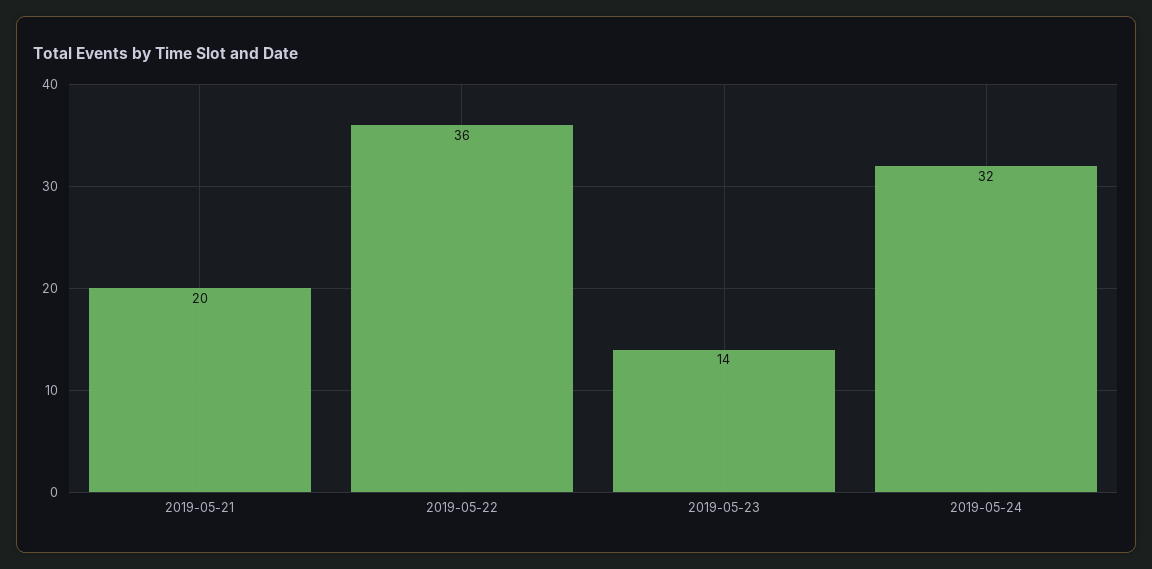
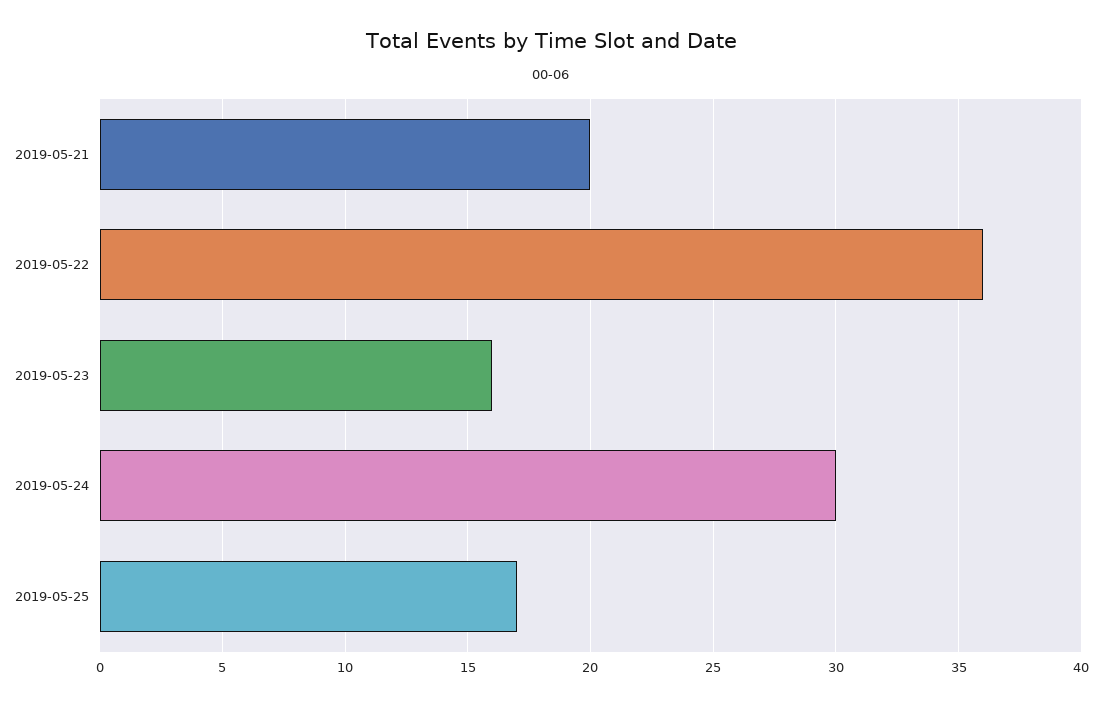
2019-05-23: 14 -> 16
2019-05-24: 32 -> 30
2019-05-25: none -> 17

